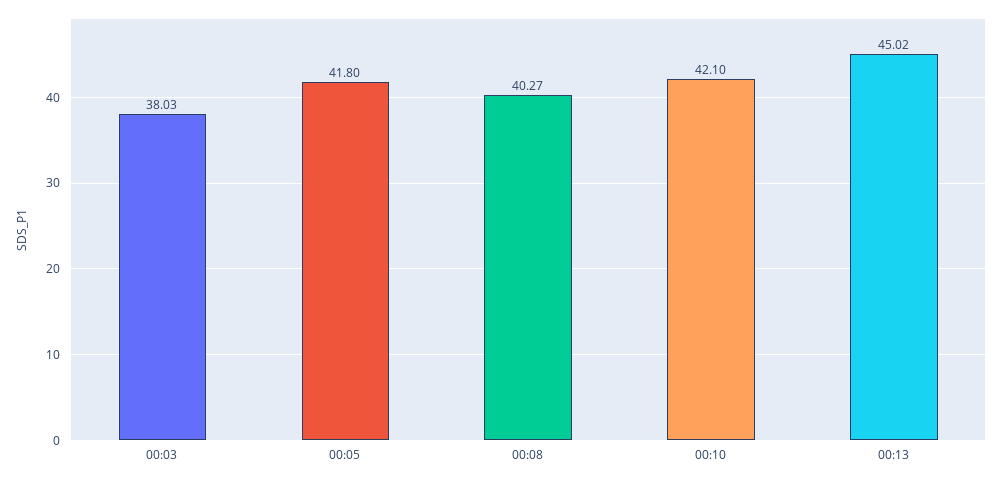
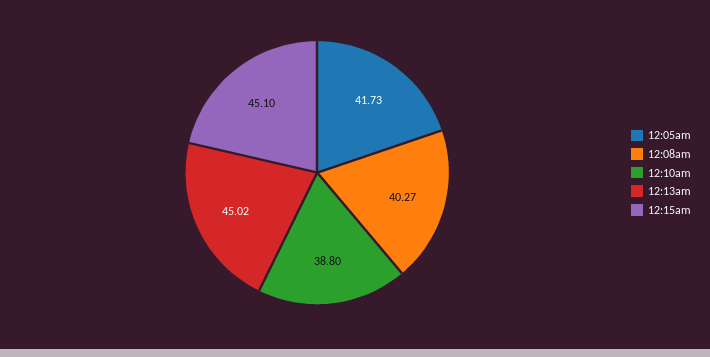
00:03: 38.03 -> none
00:05: 41.8 -> 41.73
00:10: 42.1 -> 38.8
12:15am: none -> 45.1

